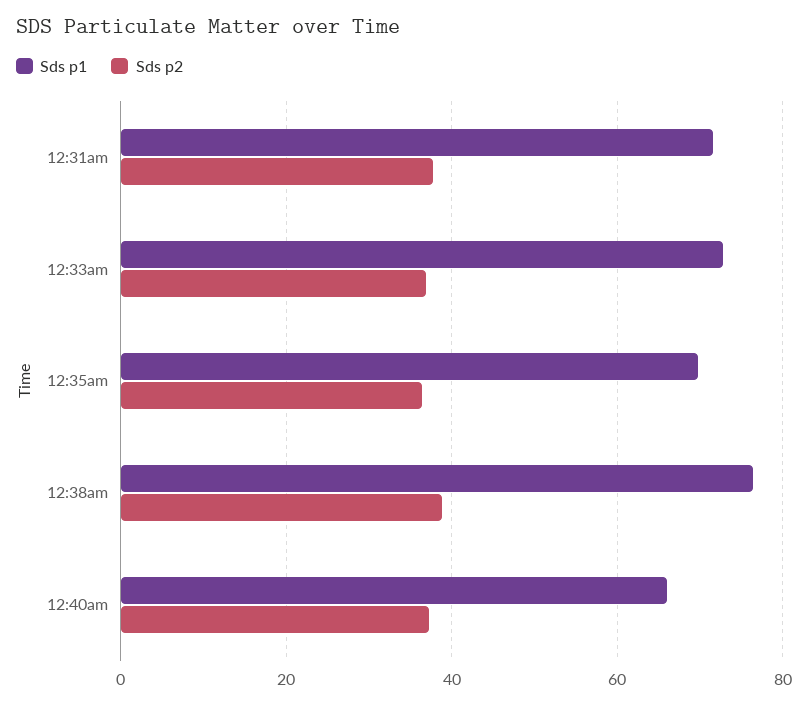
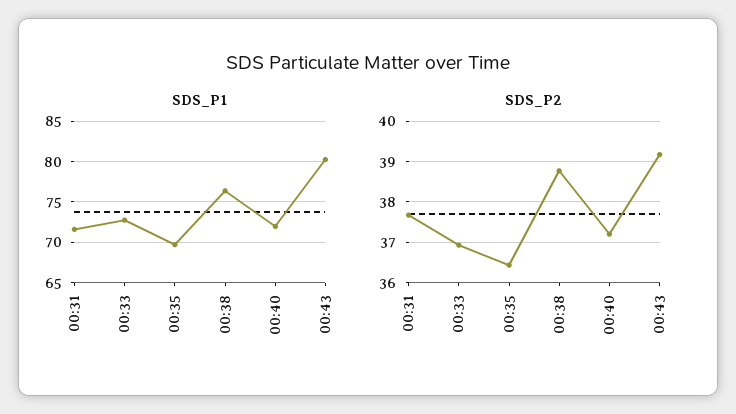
Sds p1, 12:40am: 66 -> 72
Sds p1, 00:43: none -> 80
Sds p2, 00:43: none -> 39.2

